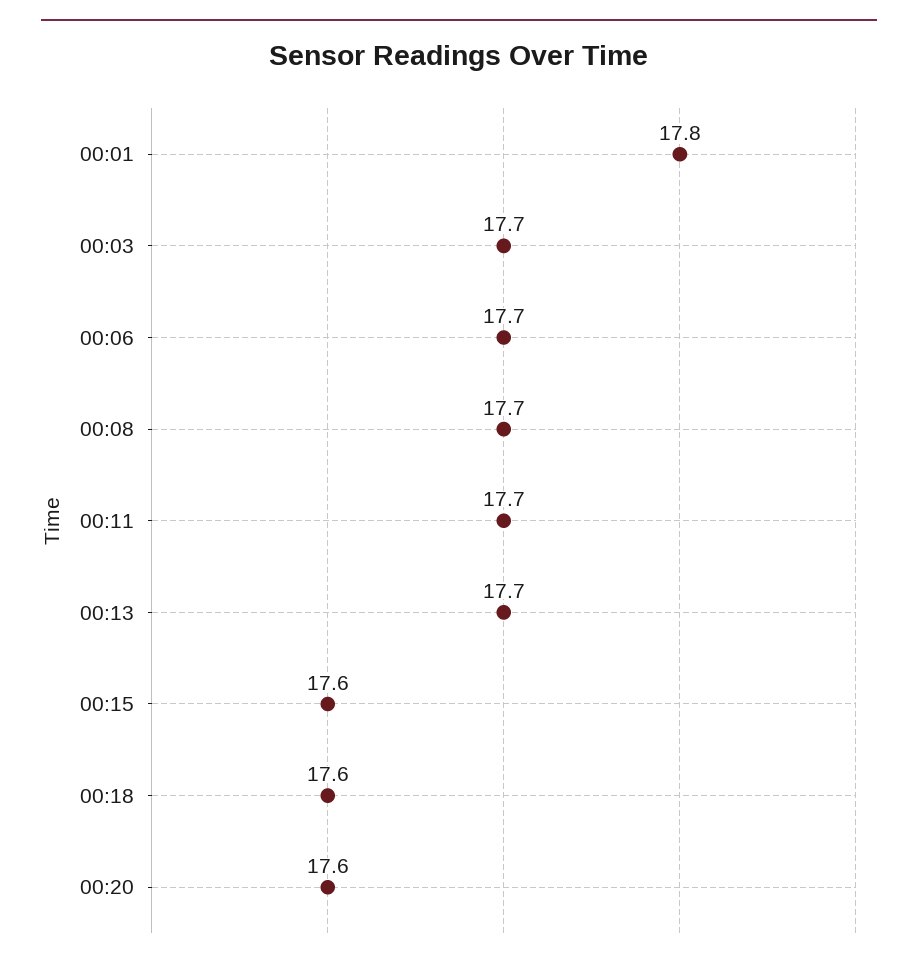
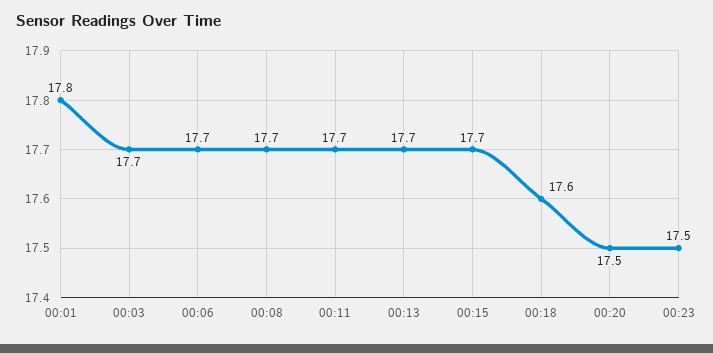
00:15: 17.6 -> 17.7
00:20: 17.6 -> 17.5
00:23: none -> 17.5

